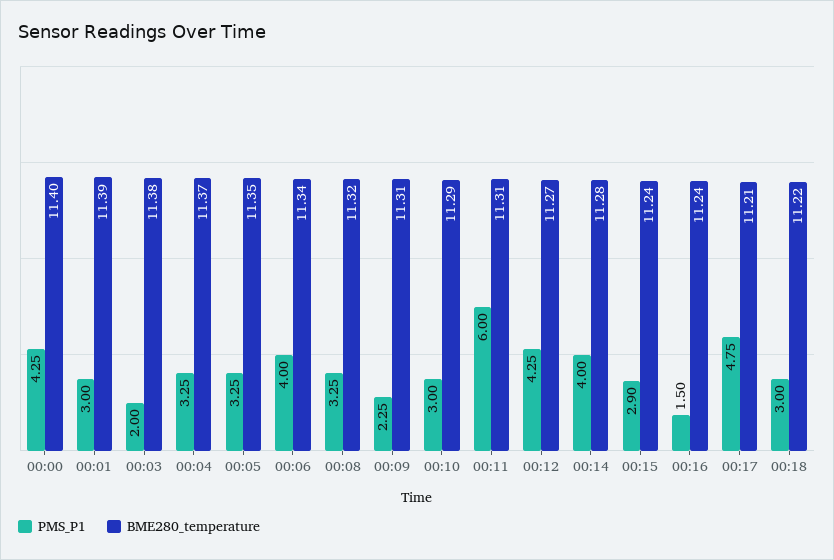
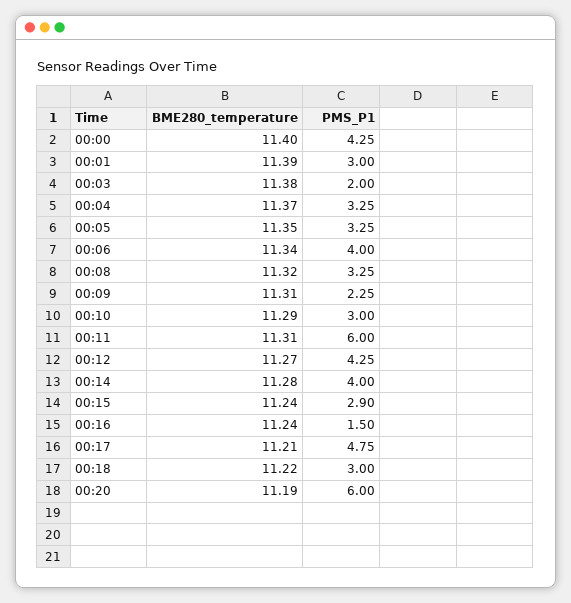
BME280_temperature, 00:20: none -> 11.19
PMS_P1, 00:20: none -> 6

